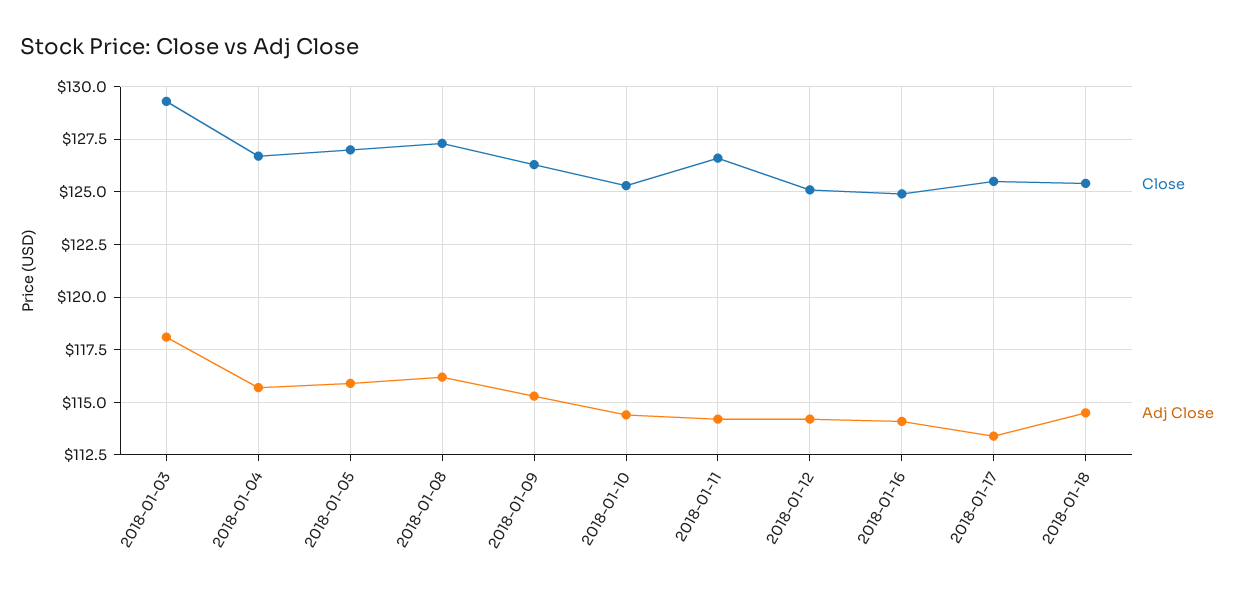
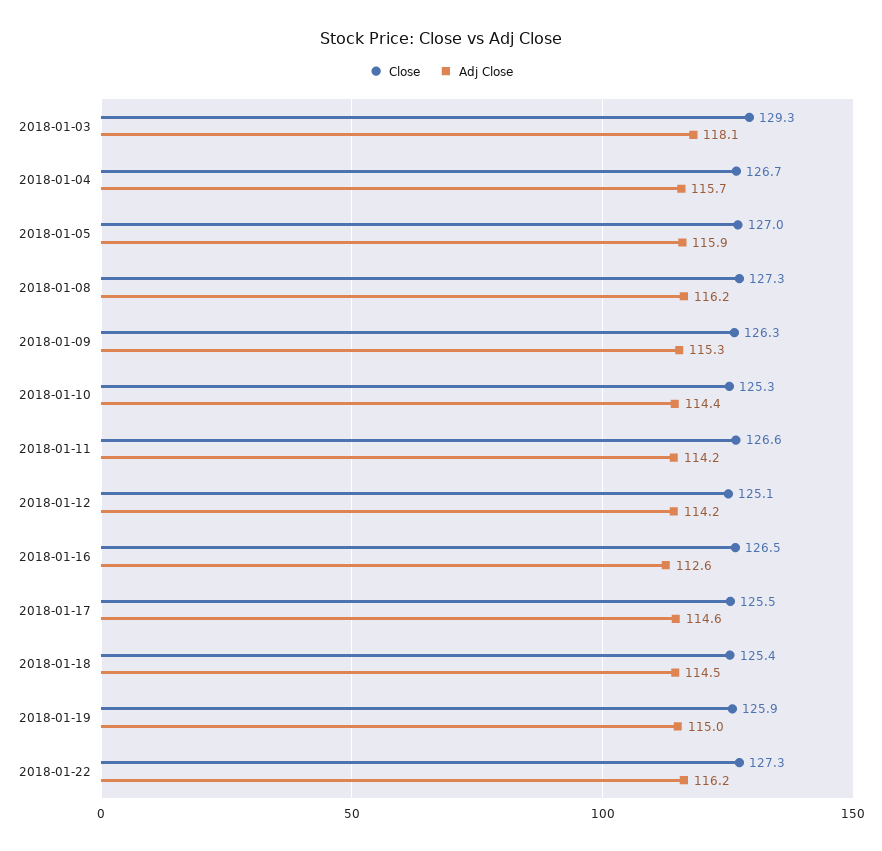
Close, 2018-01-16: 125 -> 126.5
Adj Close, 2018-01-16: 114 -> 112.6
Adj Close, 2018-01-17: 113.5 -> 114.6
Close, 2018-01-19: none -> 125.9
Adj Close, 2018-01-19: none -> 115
Close, 2018-01-22: none -> 127.3
Adj Close, 2018-01-22: none -> 116.2

